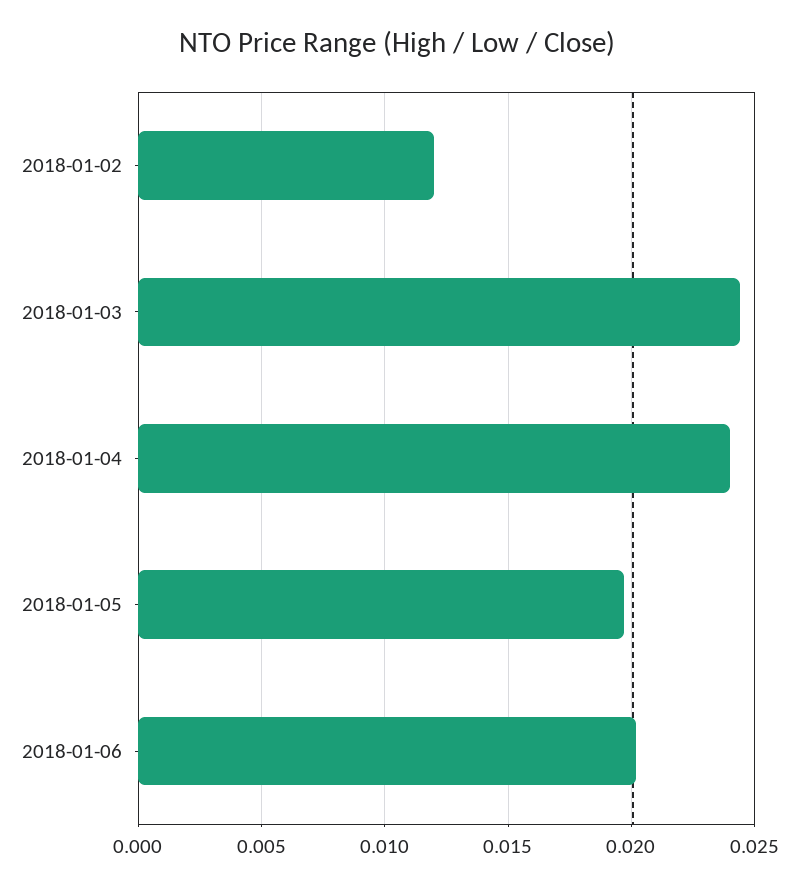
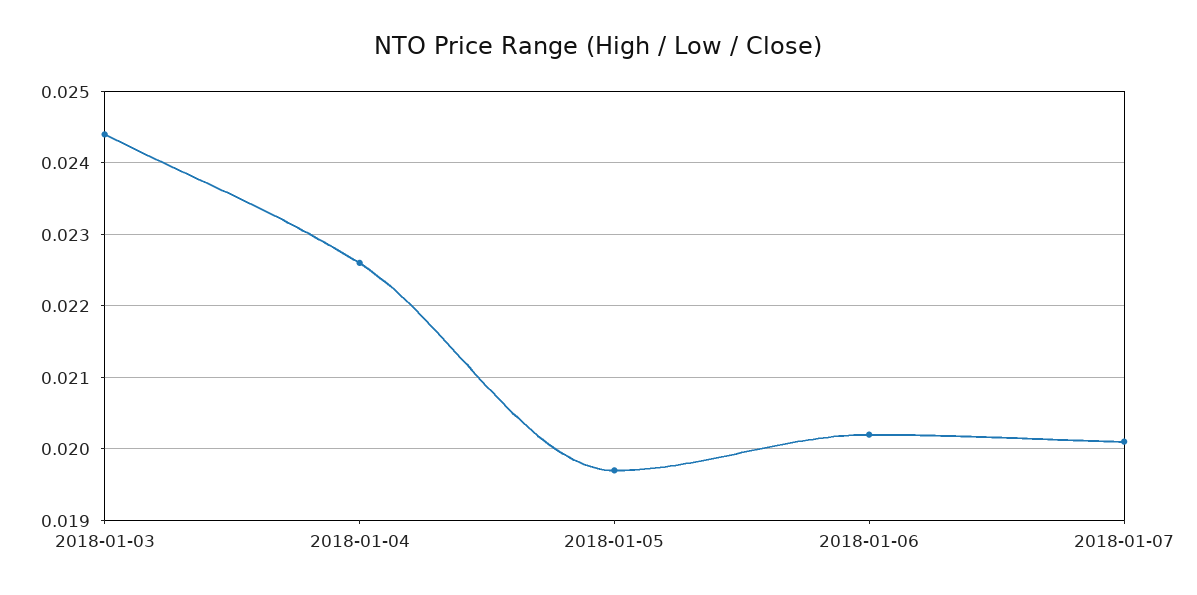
2018-01-02: 0.012 -> none
2018-01-04: 0.024 -> 0.0226
2018-01-07: none -> 0.0201

